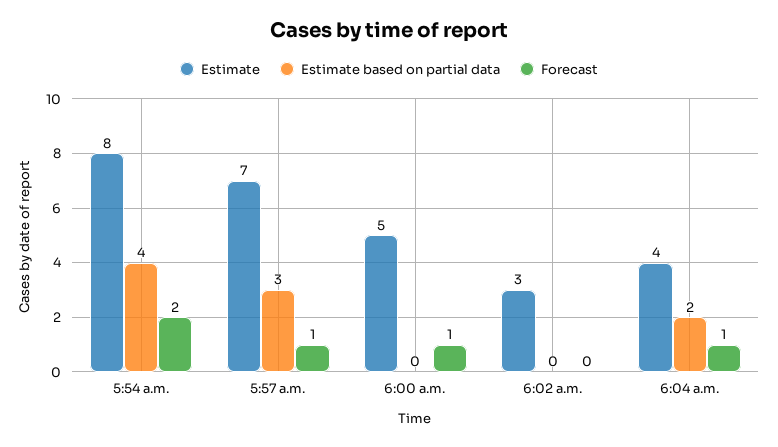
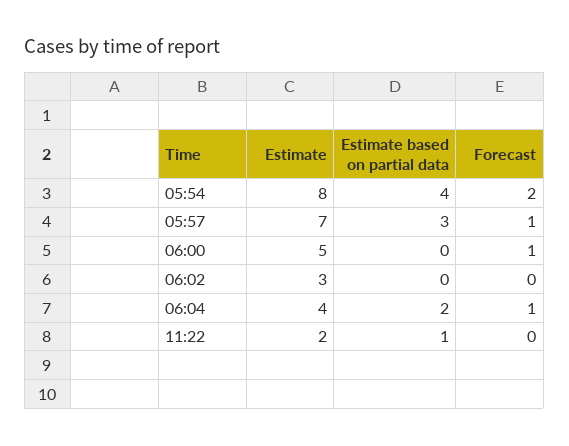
Estimate, 11:22: none -> 2
Estimate based on partial data, 11:22: none -> 1
Forecast, 11:22: none -> 0

